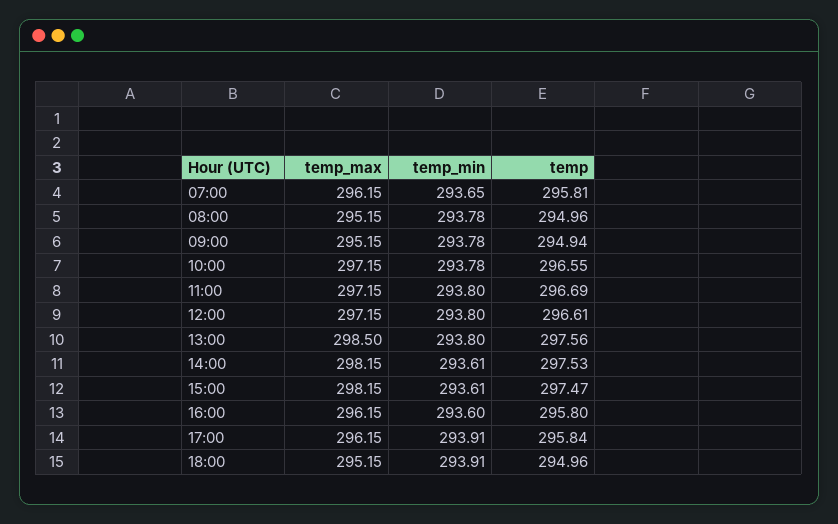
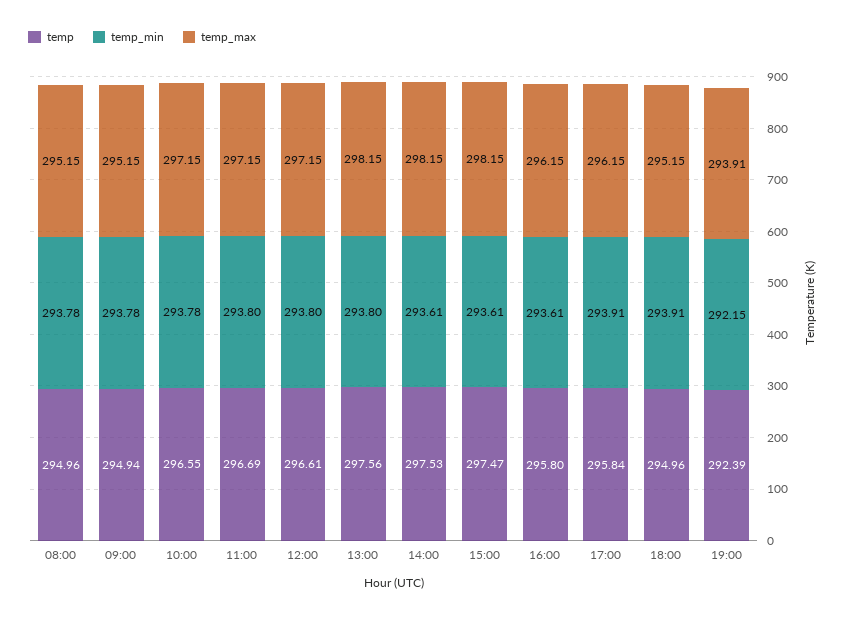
temp_max, 07:00: 296.15 -> none
temp_min, 07:00: 293.65 -> none
temp, 07:00: 295.81 -> none
temp_max, 13:00: 298.5 -> 298.15
temp_min, 16:00: 293.6 -> 293.61
temp, 19:00: none -> 292.39
temp_min, 19:00: none -> 292.15
temp_max, 19:00: none -> 293.91

